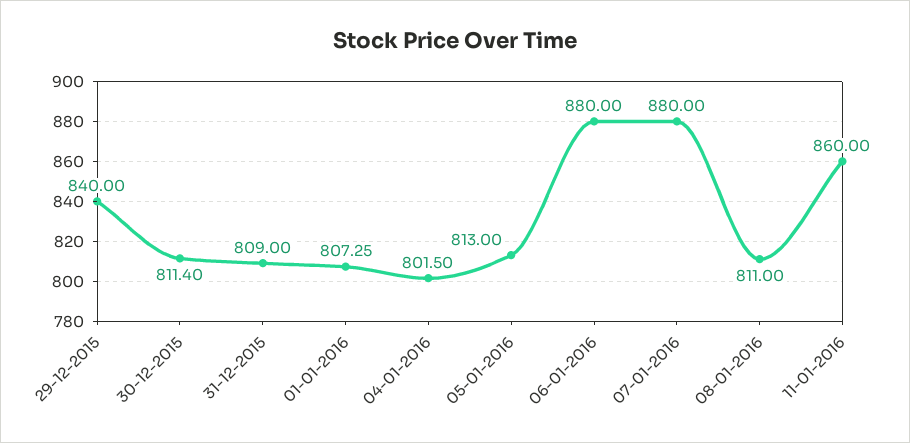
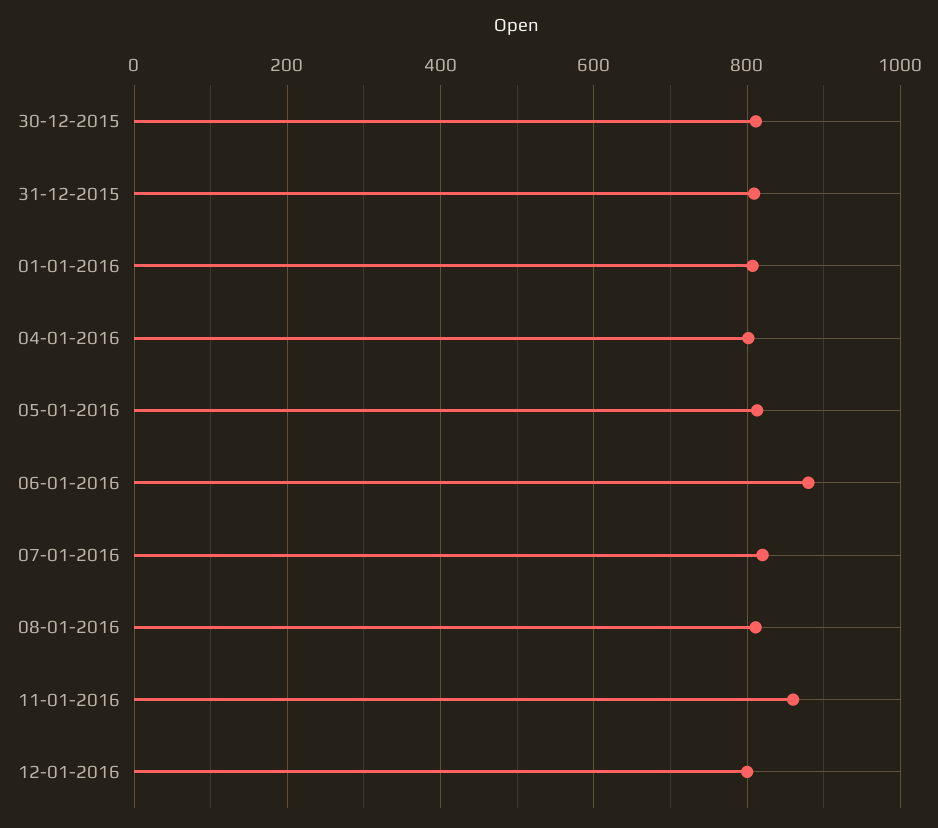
29-12-2015: 840 -> none
07-01-2016: 880 -> 820
12-01-2016: none -> 800

